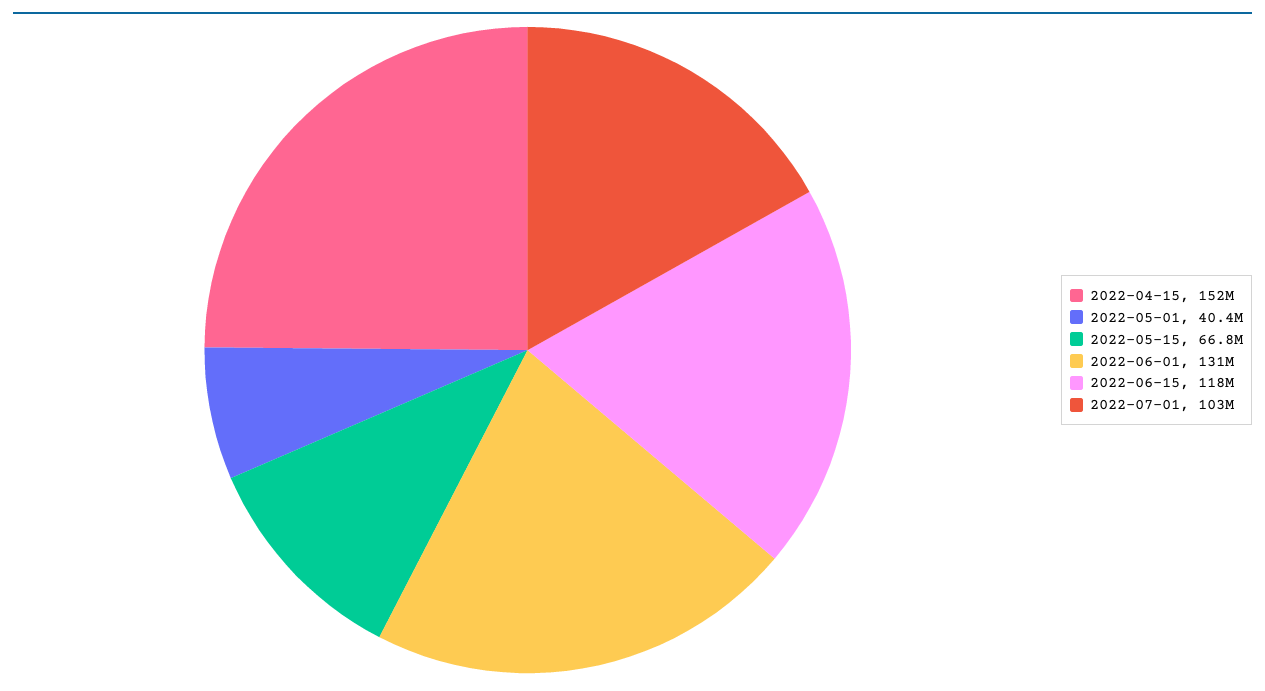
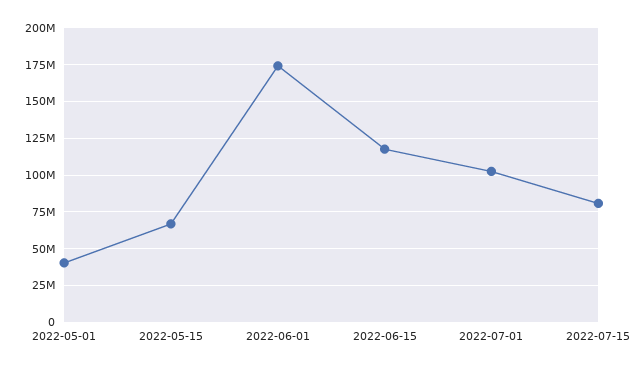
2022-04-15: 152000000 -> none
2022-06-01: 131000000 -> 175000000
2022-07-15: none -> 80000000

